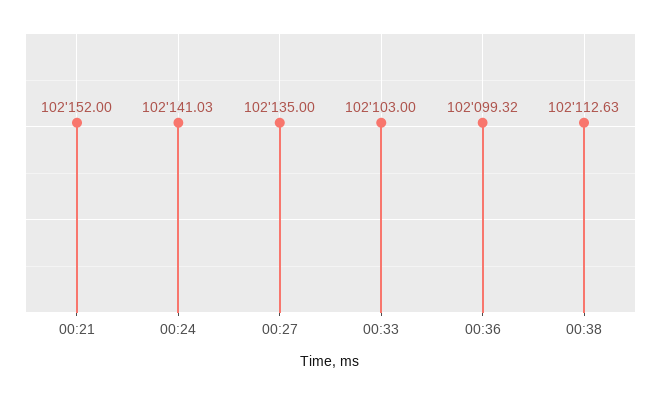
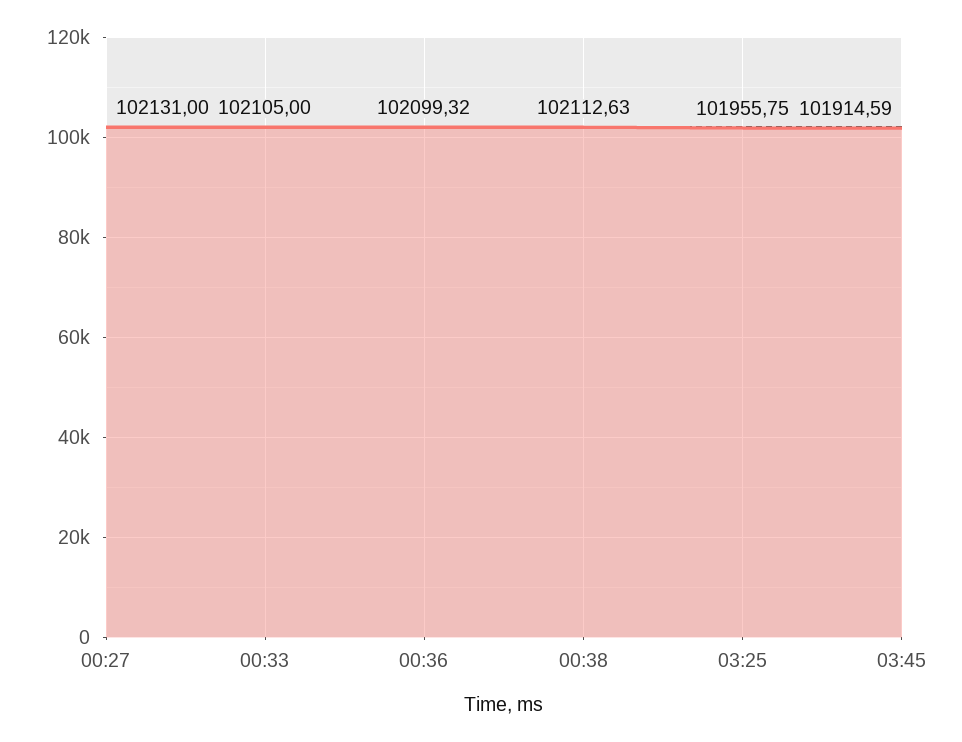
00:21: 102152 -> none
00:24: 102141.03 -> none
00:27: 102135 -> 102131
00:33: 102103 -> 102105
03:25: none -> 101955.75
03:45: none -> 101914.59

